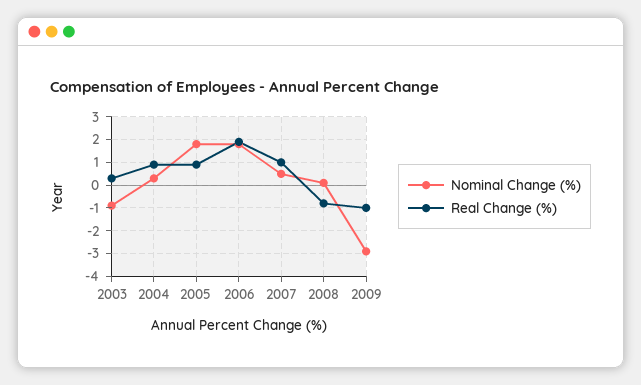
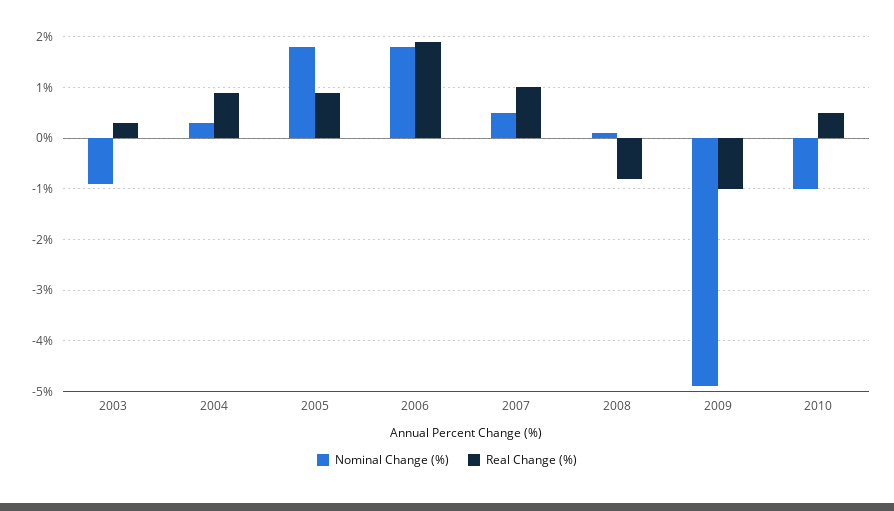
Nominal Change (%), 2009: -3 -> -5
Nominal Change (%), 2010: none -> -1
Real Change (%), 2010: none -> 0.5

